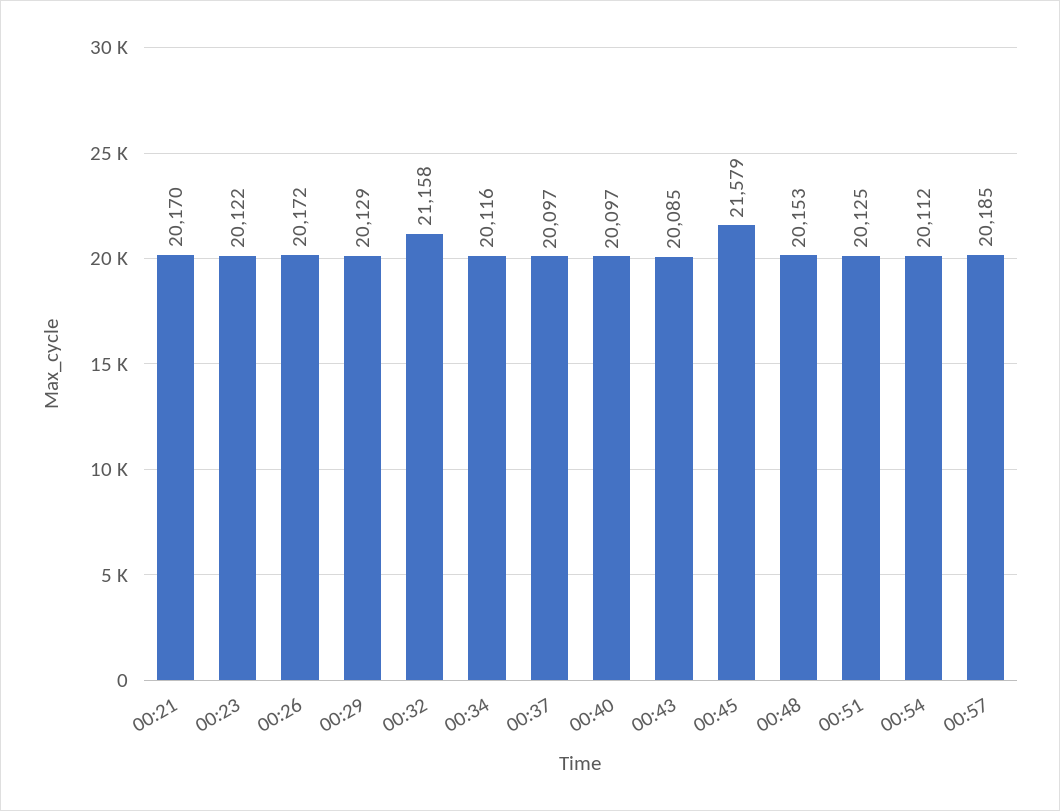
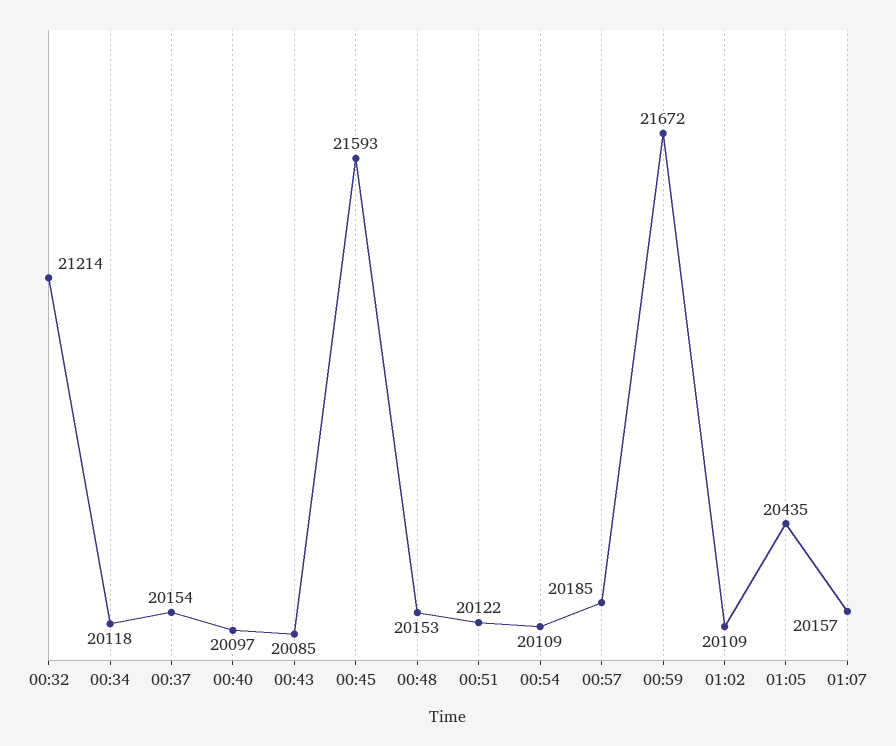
00:21: 20170 -> none
00:23: 20122 -> none
00:26: 20172 -> none
00:29: 20129 -> none
00:32: 21158 -> 21214
00:34: 20116 -> 20118
00:37: 20097 -> 20154
00:45: 21579 -> 21593
00:51: 20125 -> 20122
00:54: 20112 -> 20109
00:59: none -> 21672
01:02: none -> 20109
01:05: none -> 20435
01:07: none -> 20157

